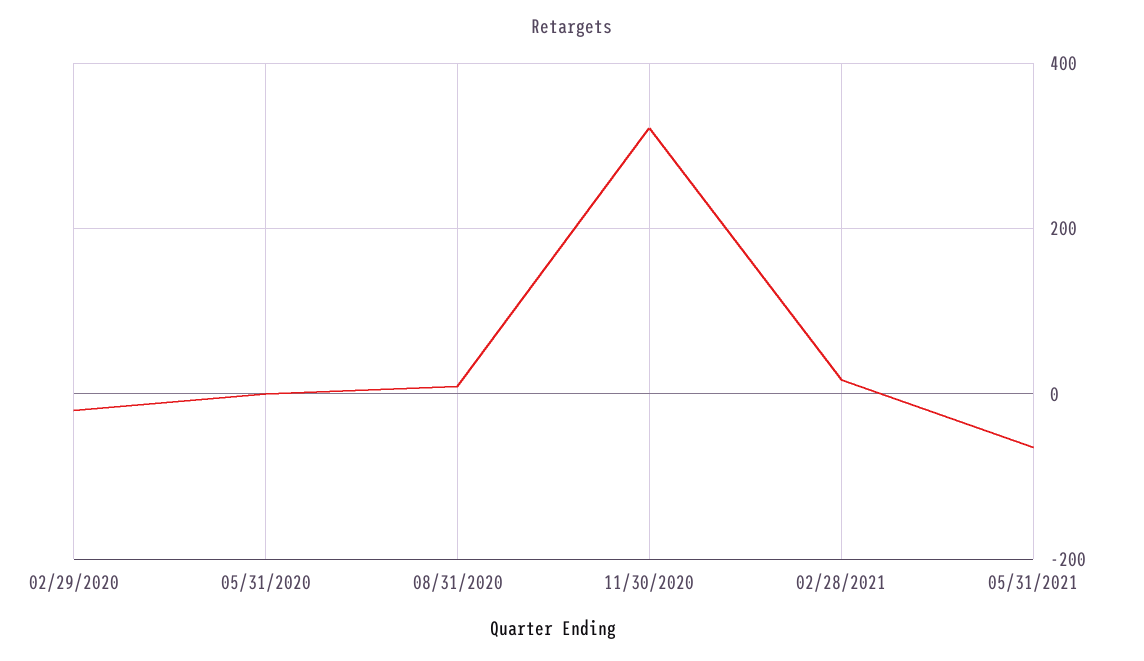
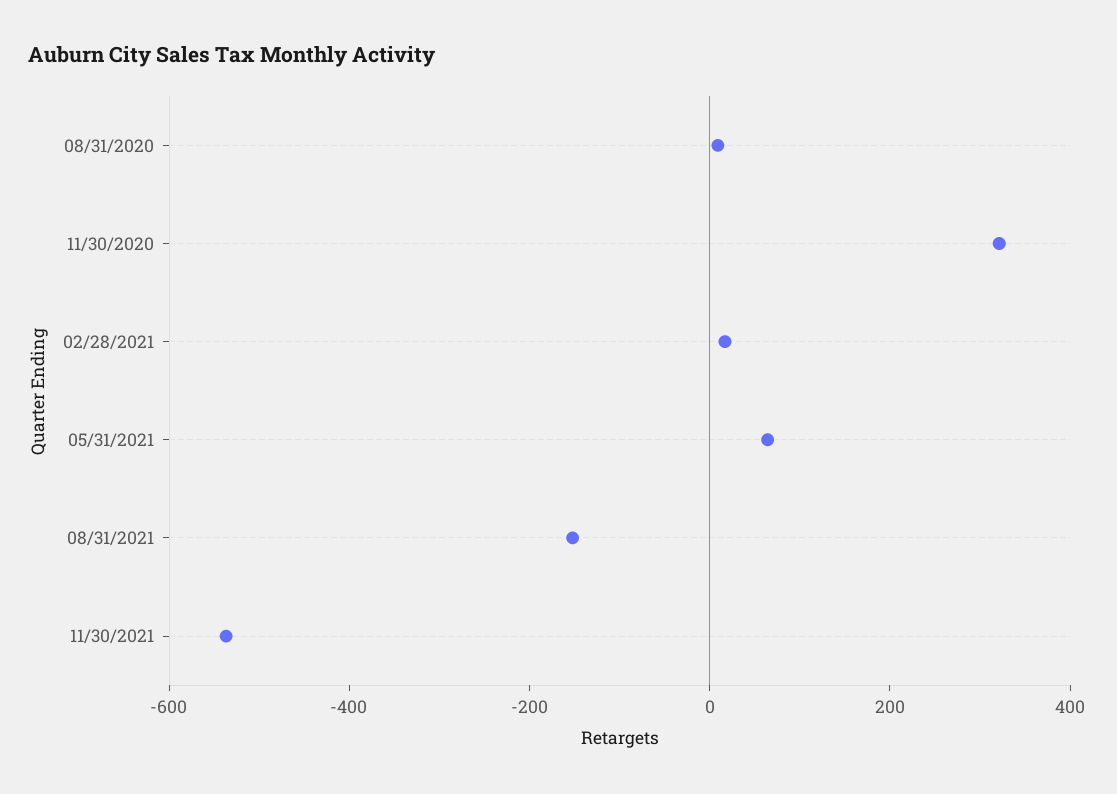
02/29/2020: -20 -> none
05/31/2020: 0 -> none
05/31/2021: -60 -> 50
08/31/2021: none -> -150
11/30/2021: none -> -550

